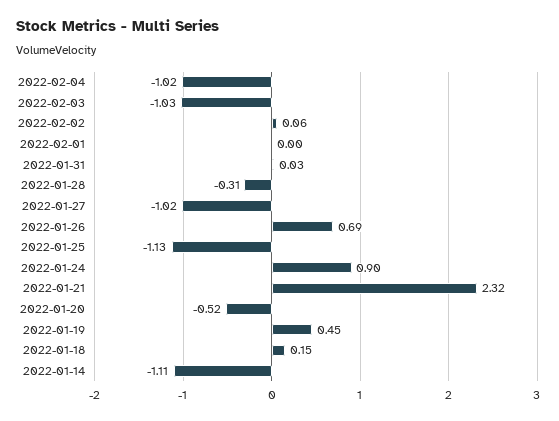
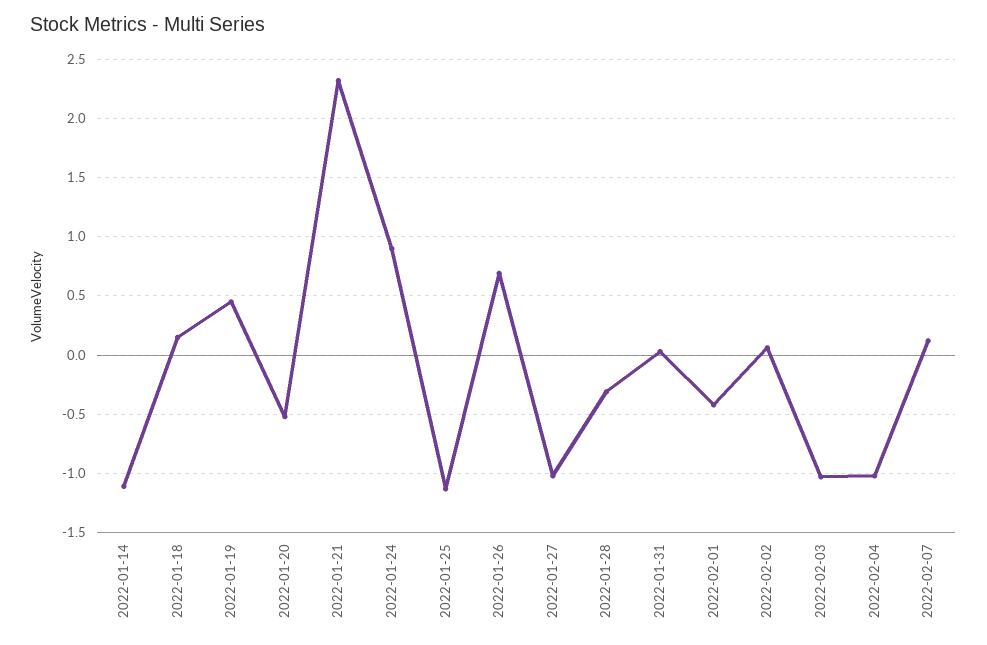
2022-02-01: 0 -> -0.4
2022-02-07: none -> 0.1

